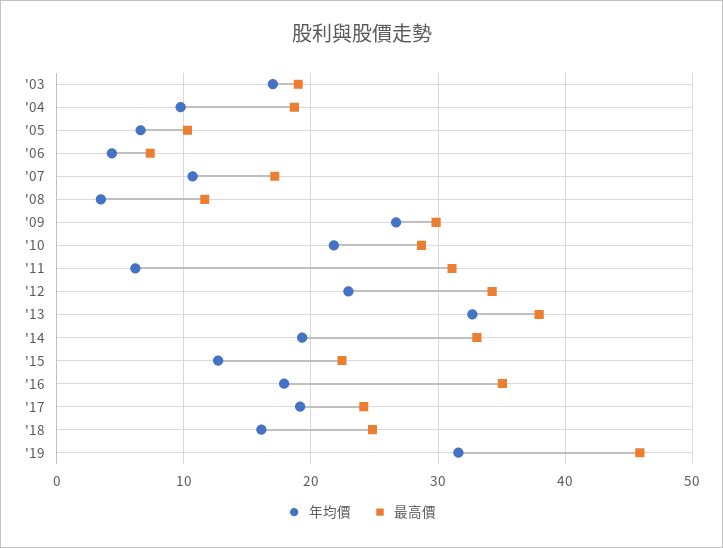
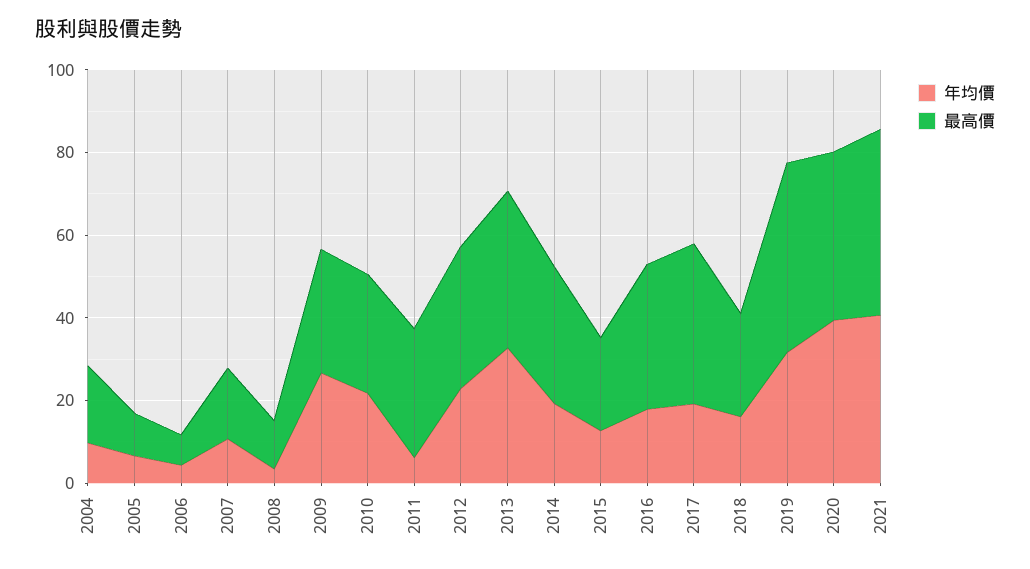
年均價, '03: 17 -> none
最高價, '03: 19 -> none
最高價, '17: 24 -> 40
年均價, 2020: none -> 40
最高價, 2020: none -> 40
年均價, 2021: none -> 40
最高價, 2021: none -> 45

